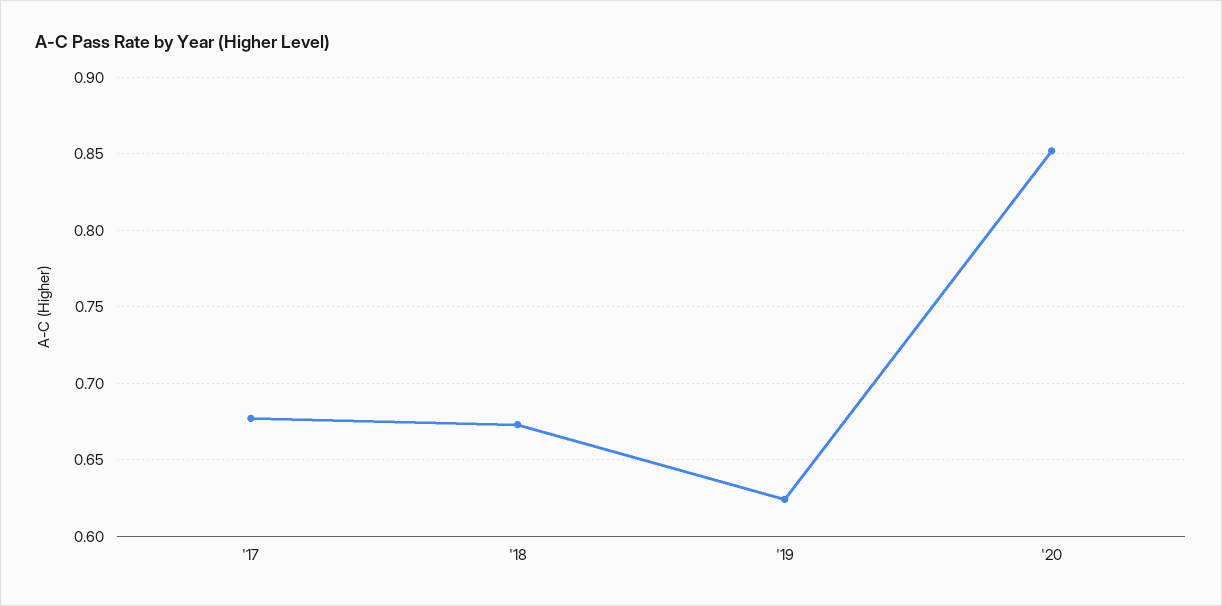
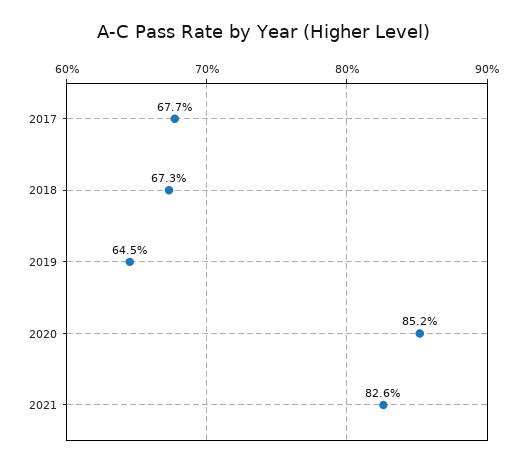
'19: 0.625 -> 0.645
2021: none -> 0.826

